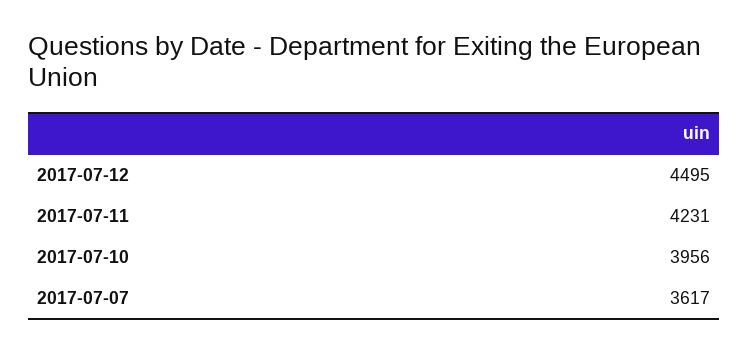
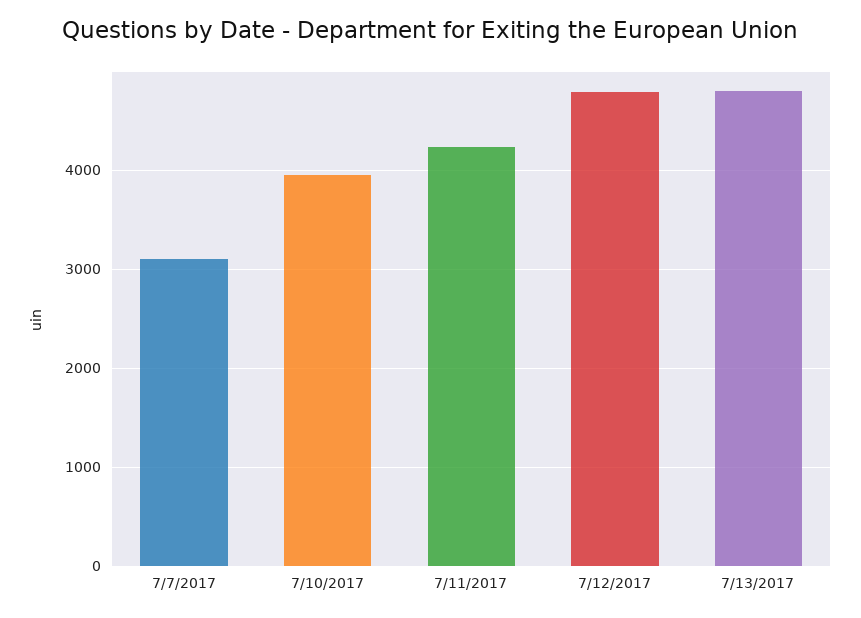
2017-07-12: 4495 -> 4800
2017-07-07: 3617 -> 3100
7/13/2017: none -> 4800

